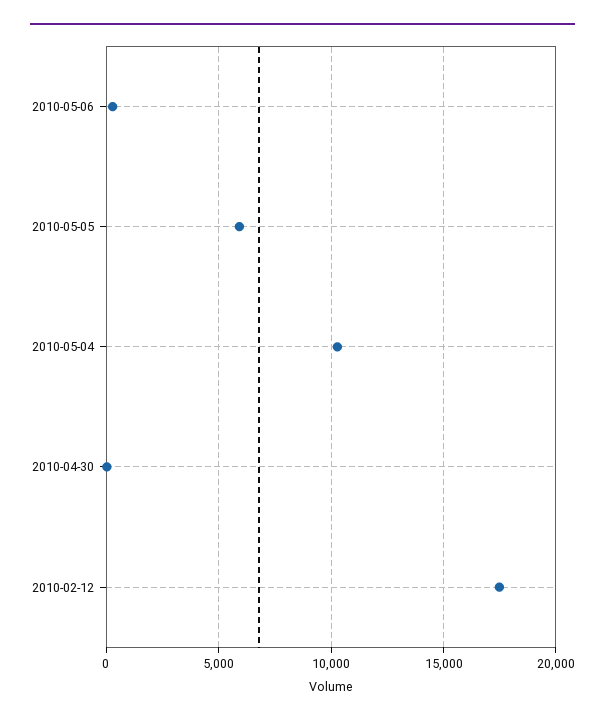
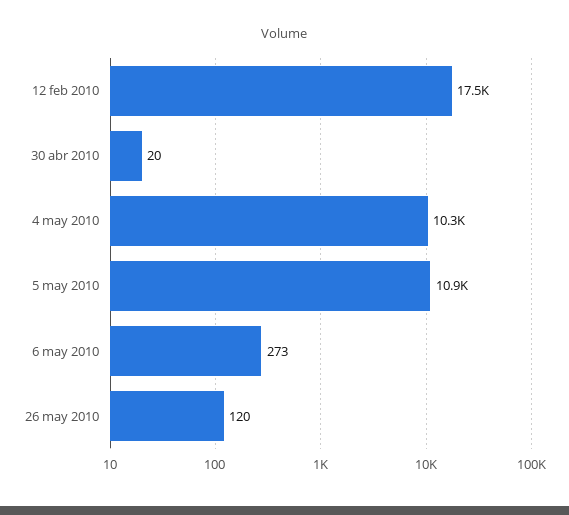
2010-05-05: 6000 -> 10900
26 may 2010: none -> 120

